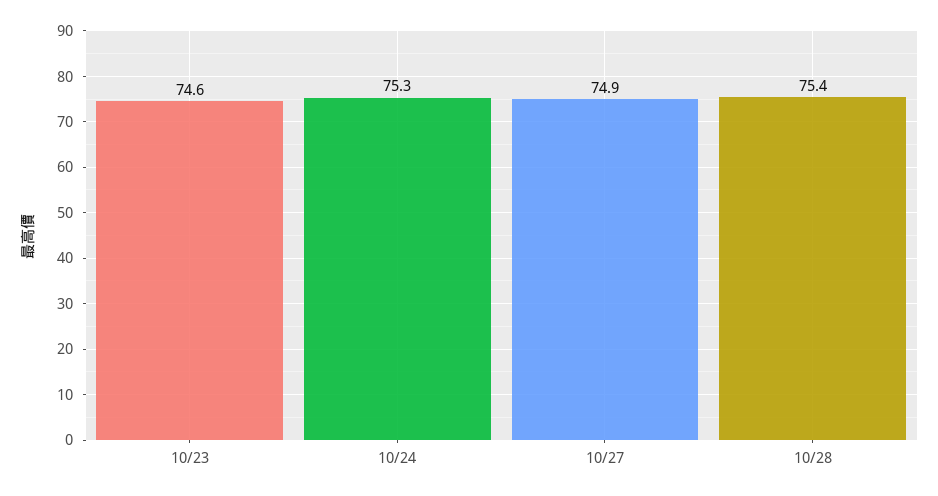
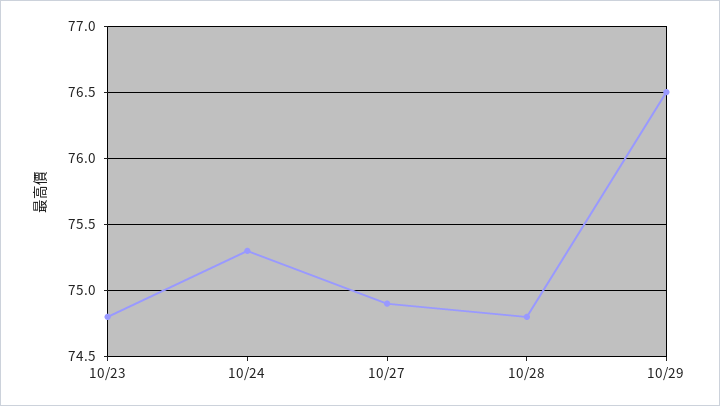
10/23: 74.6 -> 74.8
10/28: 75.4 -> 74.8
10/29: none -> 76.5

